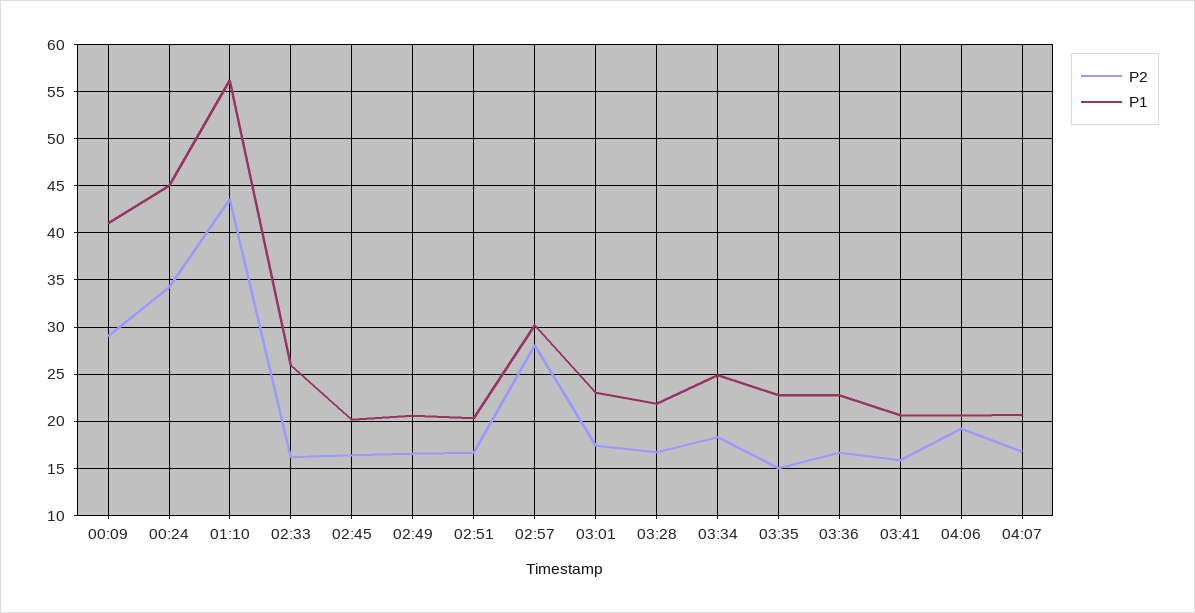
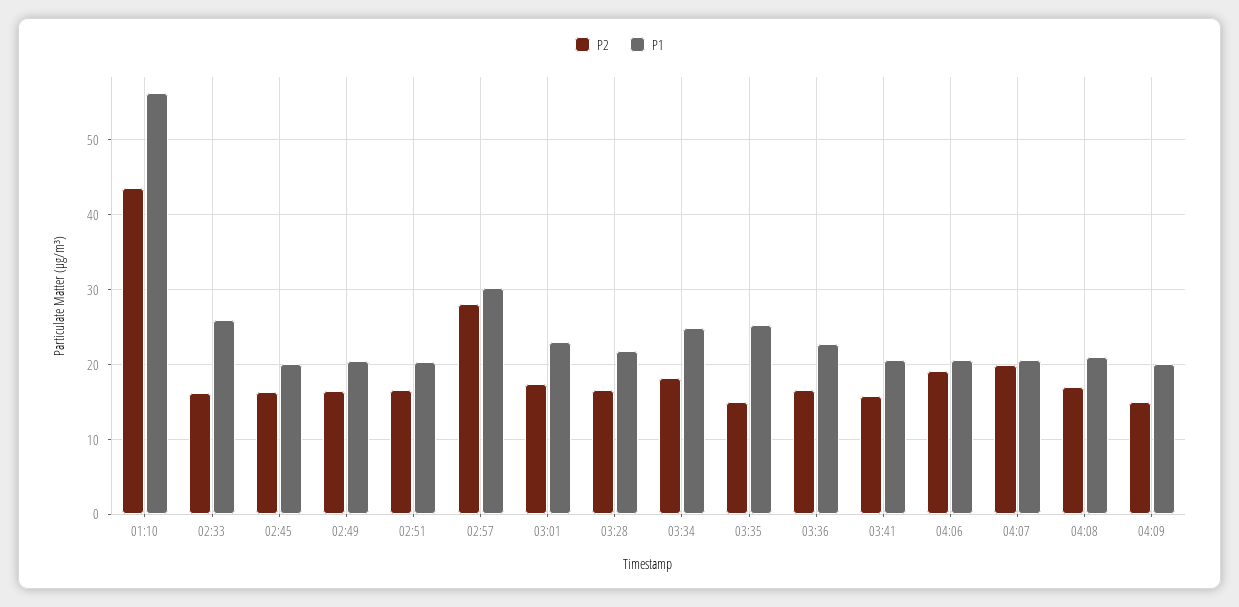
P2, 00:09: 29 -> none
P1, 00:09: 41 -> none
P2, 00:24: 34 -> none
P1, 00:24: 45 -> none
P1, 03:35: 23 -> 25
P2, 04:07: 17 -> 20
P2, 04:08: none -> 17
P1, 04:08: none -> 21
P2, 04:09: none -> 15
P1, 04:09: none -> 20

